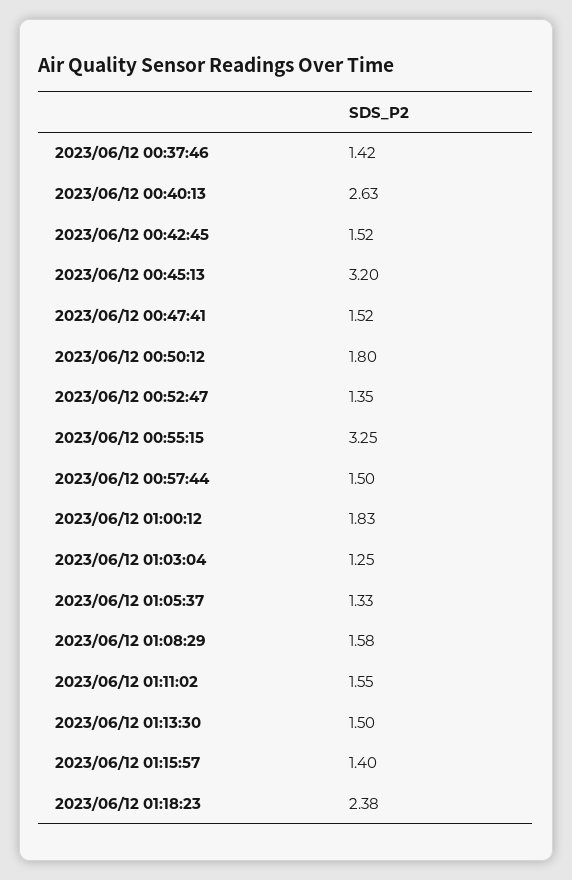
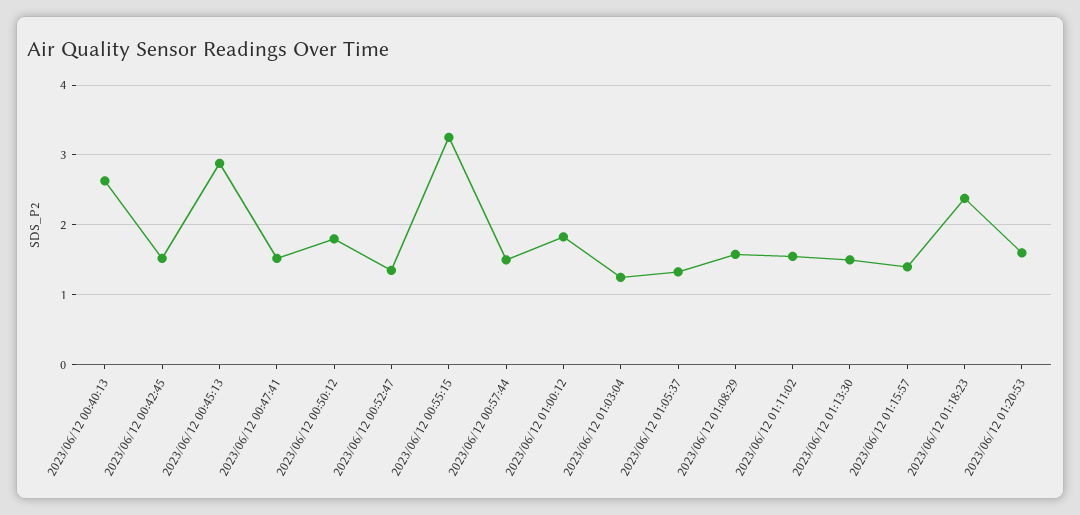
2023/06/12 00:37:46: 1.42 -> none
2023/06/12 00:45:13: 3.2 -> 2.9
2023/06/12 01:20:53: none -> 1.6

